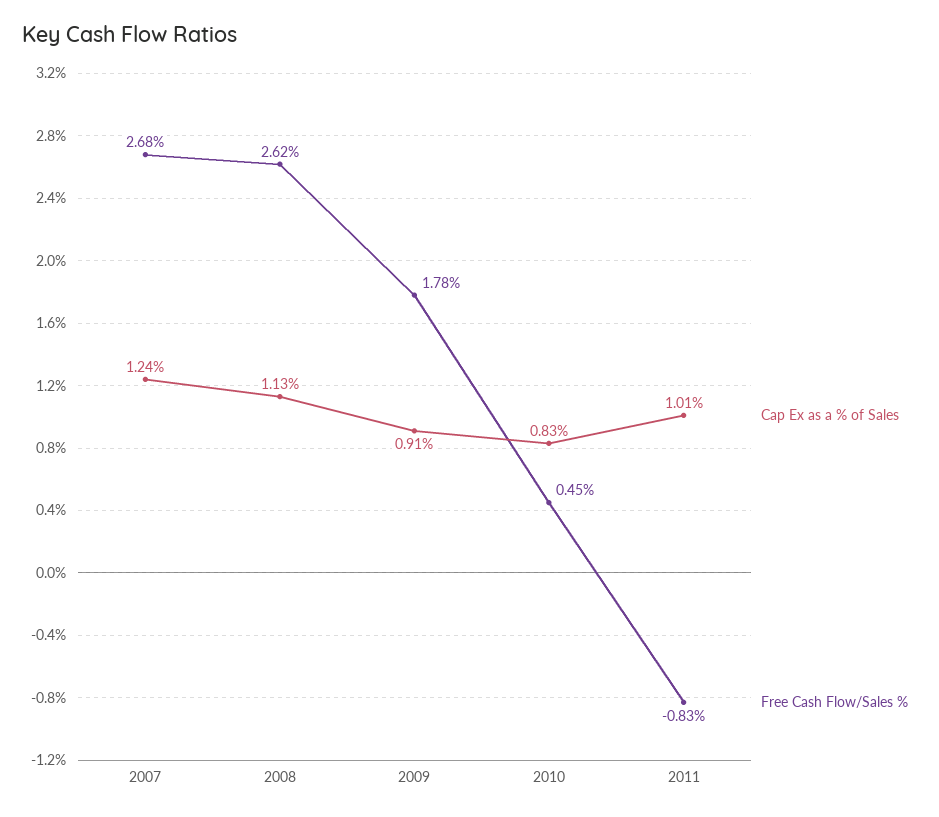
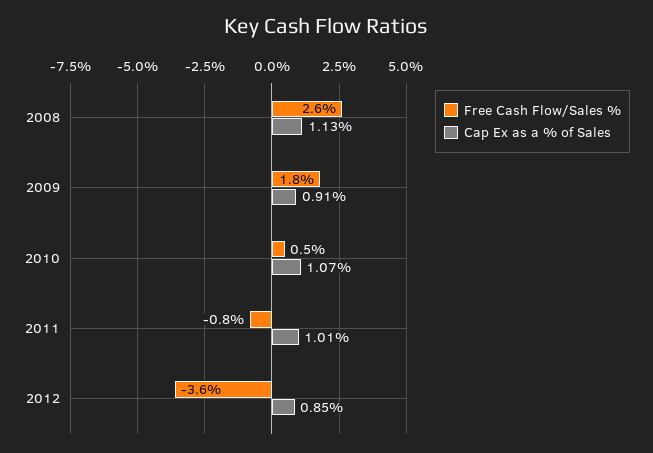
Cap Ex as a % of Sales, 2007: 1.24 -> none
Free Cash Flow/Sales %, 2007: 2.68 -> none
Cap Ex as a % of Sales, 2010: 0.83 -> 1.07
Free Cash Flow/Sales %, 2012: none -> -3.6
Cap Ex as a % of Sales, 2012: none -> 0.85

